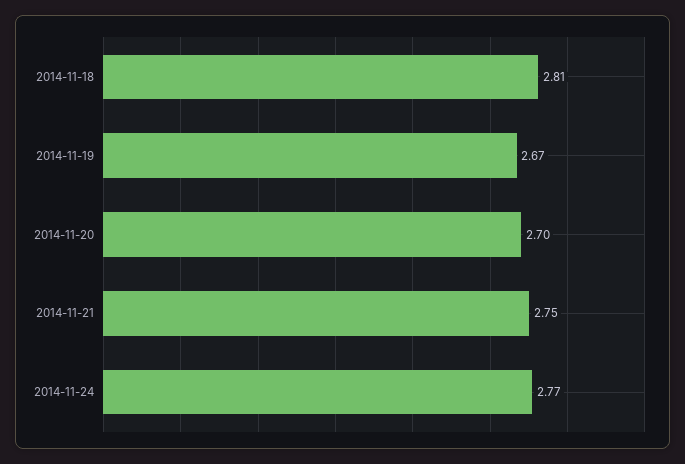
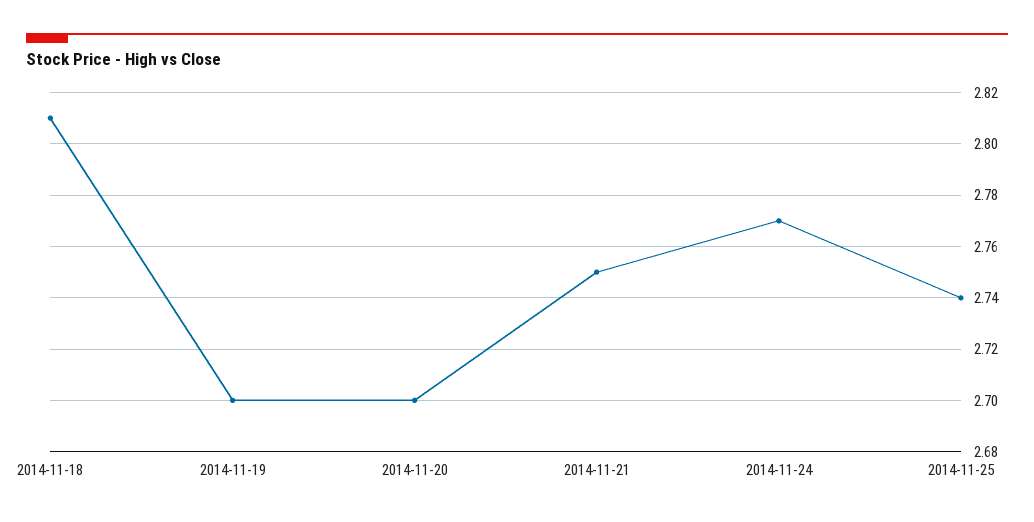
2014-11-19: 2.67 -> 2.7
2014-11-25: none -> 2.74

